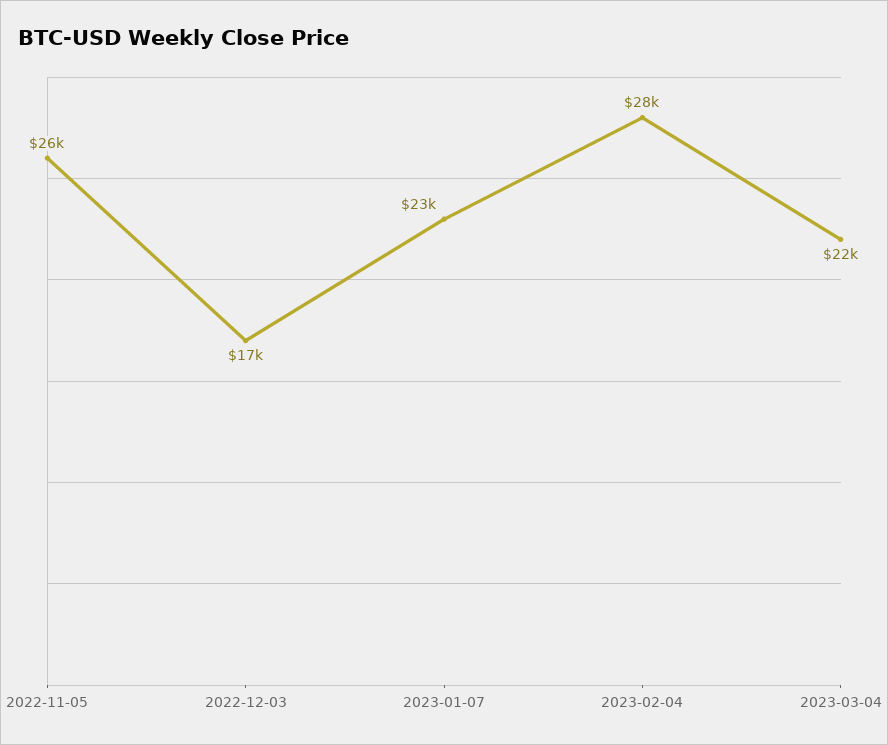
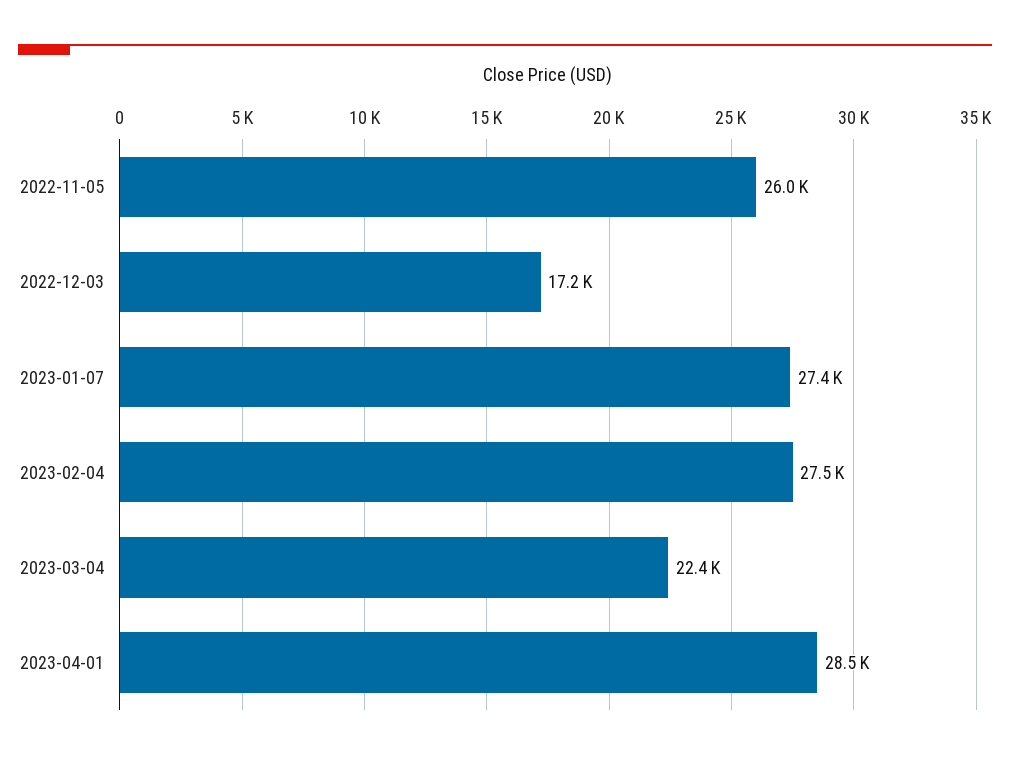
2023-01-07: 23000 -> 27400
2023-04-01: none -> 28500

